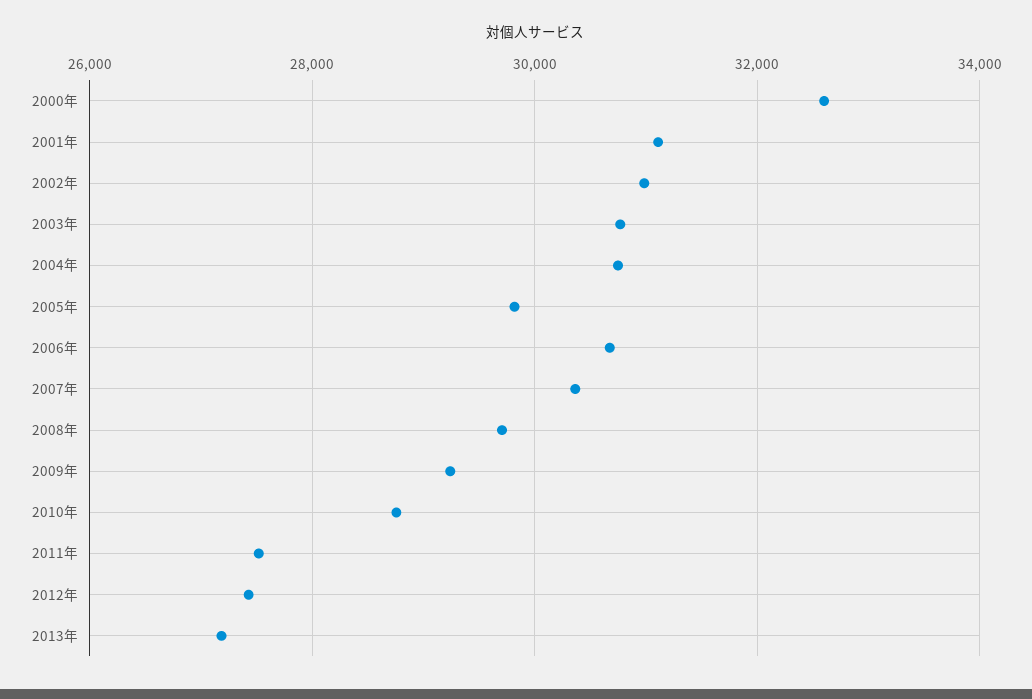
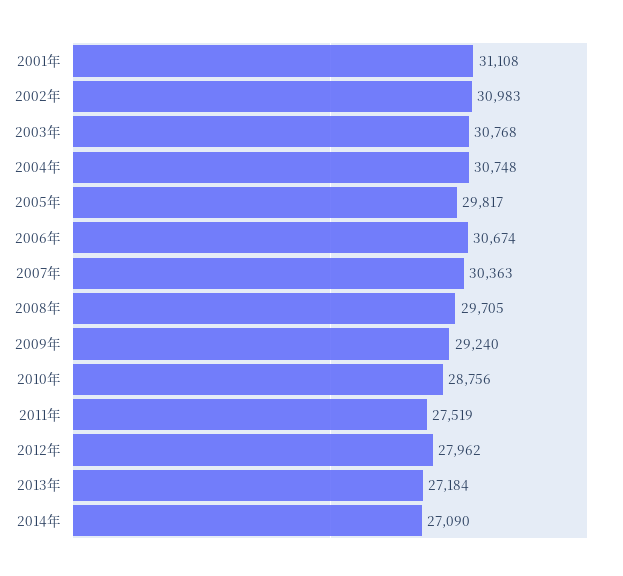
2000年: 32600 -> none
2012年: 27400 -> 27962
2014年: none -> 27090

